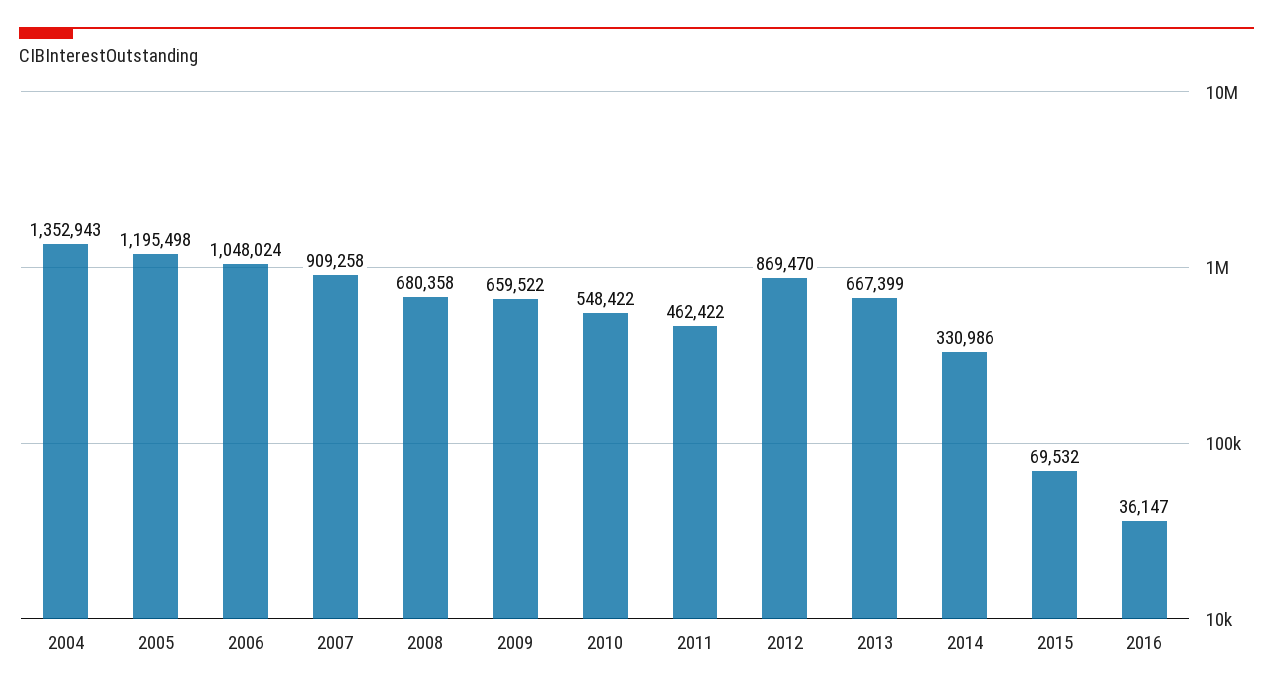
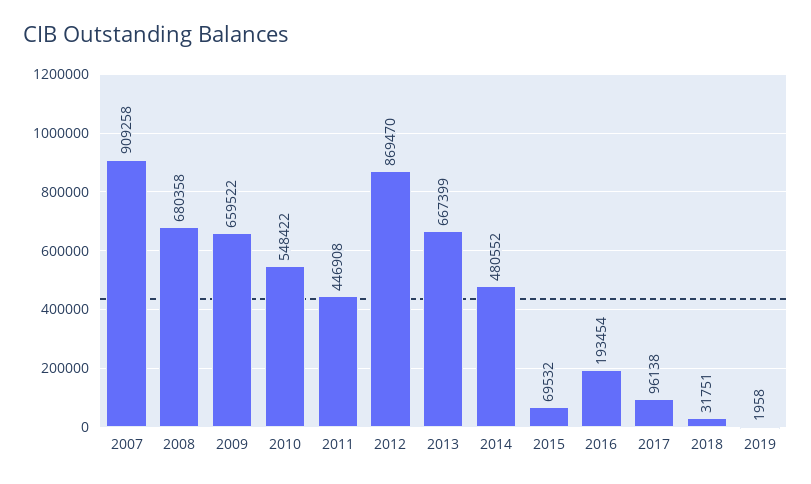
2004: 1352943 -> none
2005: 1195498 -> none
2006: 1048024 -> none
2011: 462422 -> 446908
2014: 330986 -> 480552
2016: 36147 -> 193454
2017: none -> 96138
2018: none -> 31751
2019: none -> 1958

